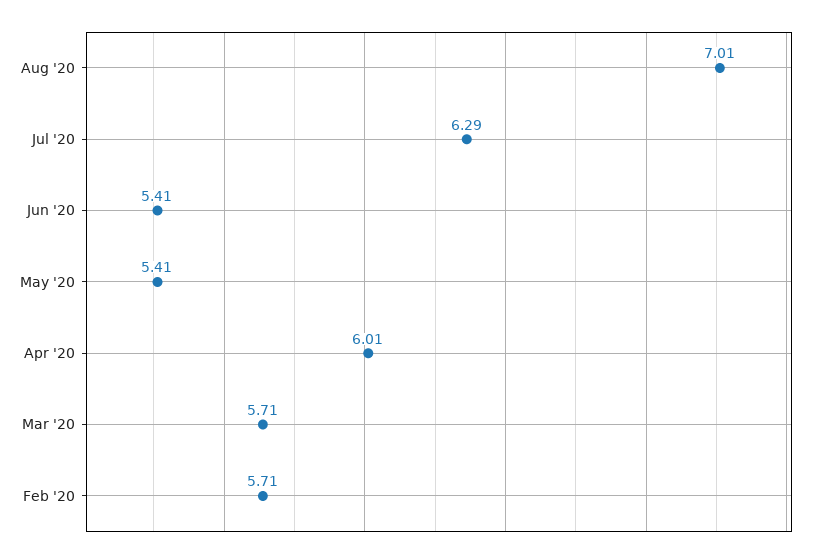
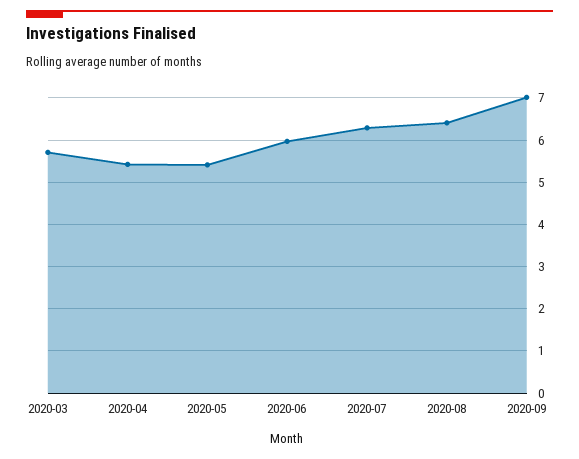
Aug '20: 7.01 -> 6.4
Jun '20: 5.41 -> 6
Apr '20: 6.01 -> 5.4
Feb '20: 5.71 -> none
2020-09: none -> 7

